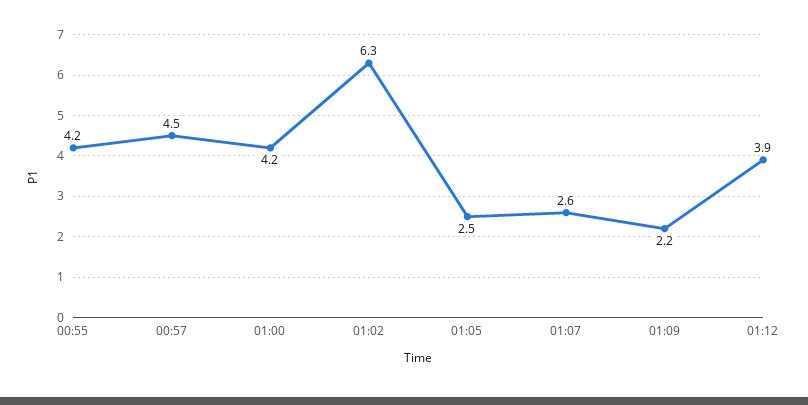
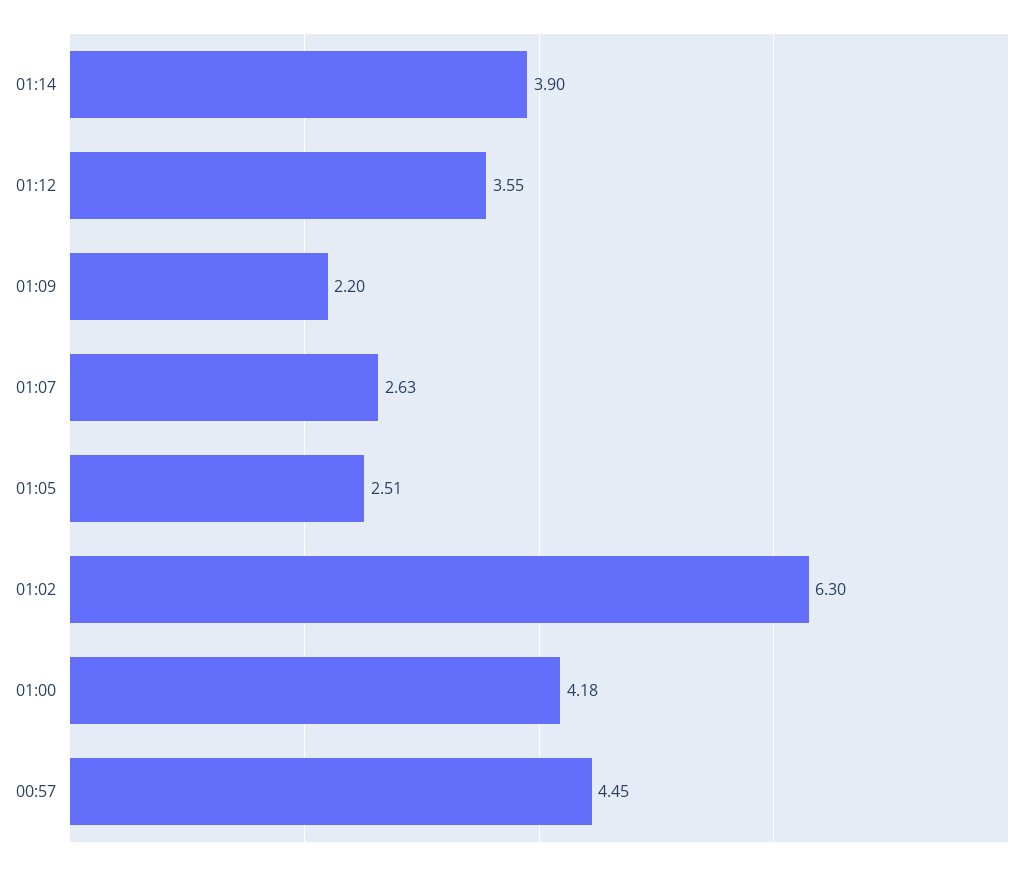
00:55: 4.2 -> none
01:12: 3.9 -> 3.55
01:14: none -> 3.9

